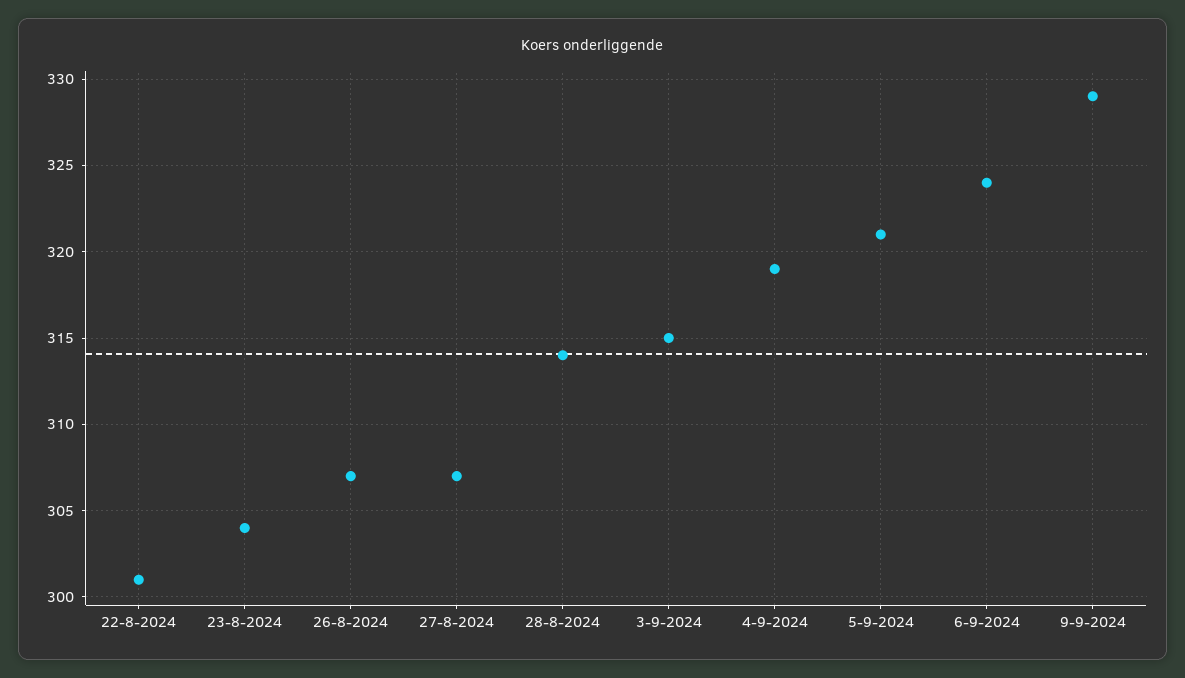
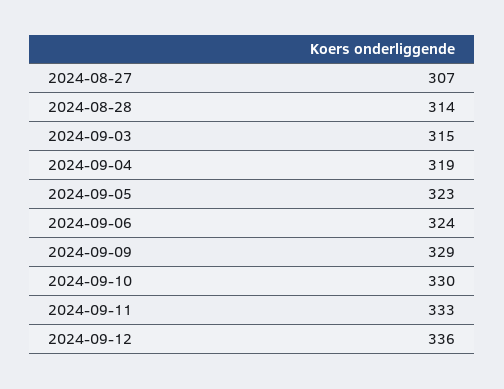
22-8-2024: 301 -> none
23-8-2024: 304 -> none
26-8-2024: 307 -> none
5-9-2024: 321 -> 323
2024-09-10: none -> 330
2024-09-11: none -> 333
2024-09-12: none -> 336

